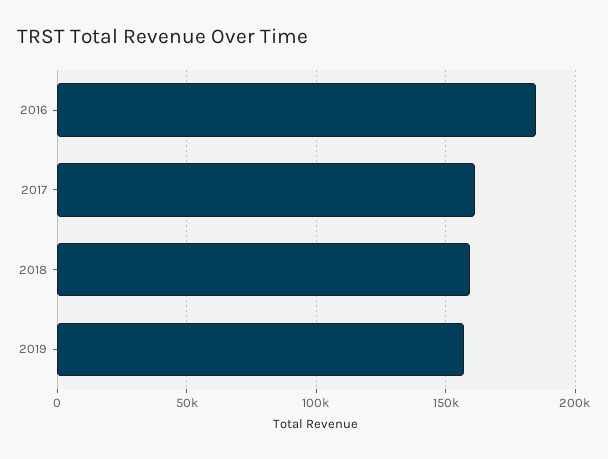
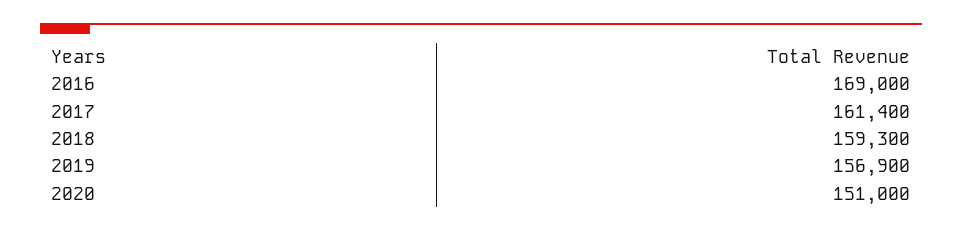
2016: 185000 -> 169000
2020: none -> 151000

